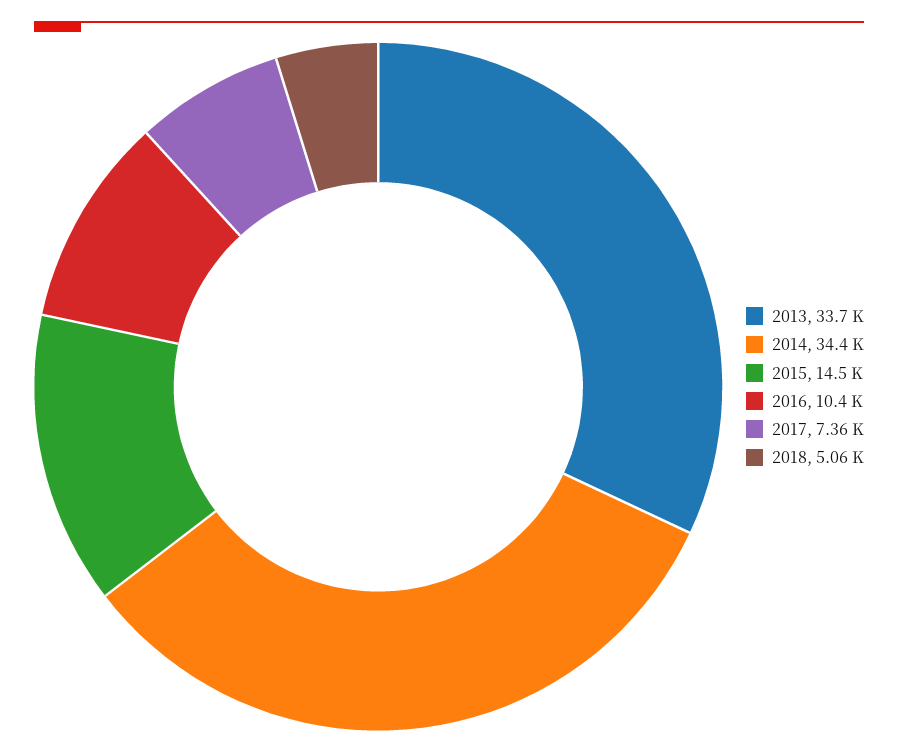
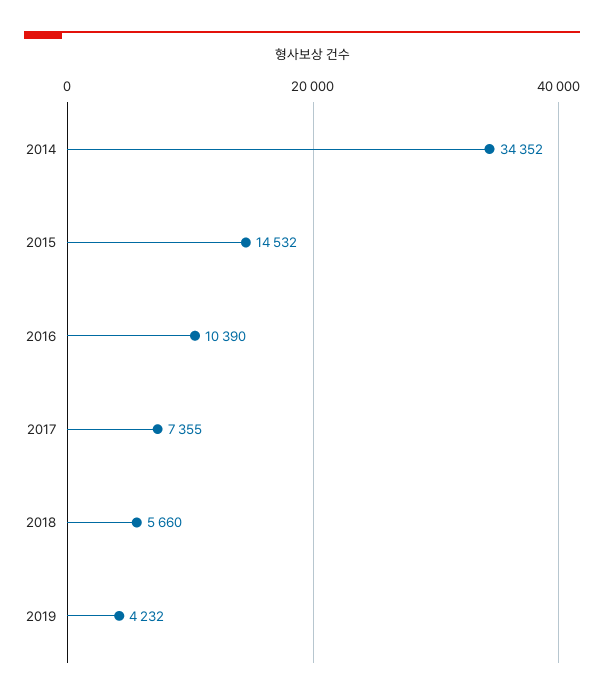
2013: 33700 -> none
2018: 5060 -> 5660
2019: none -> 4232

